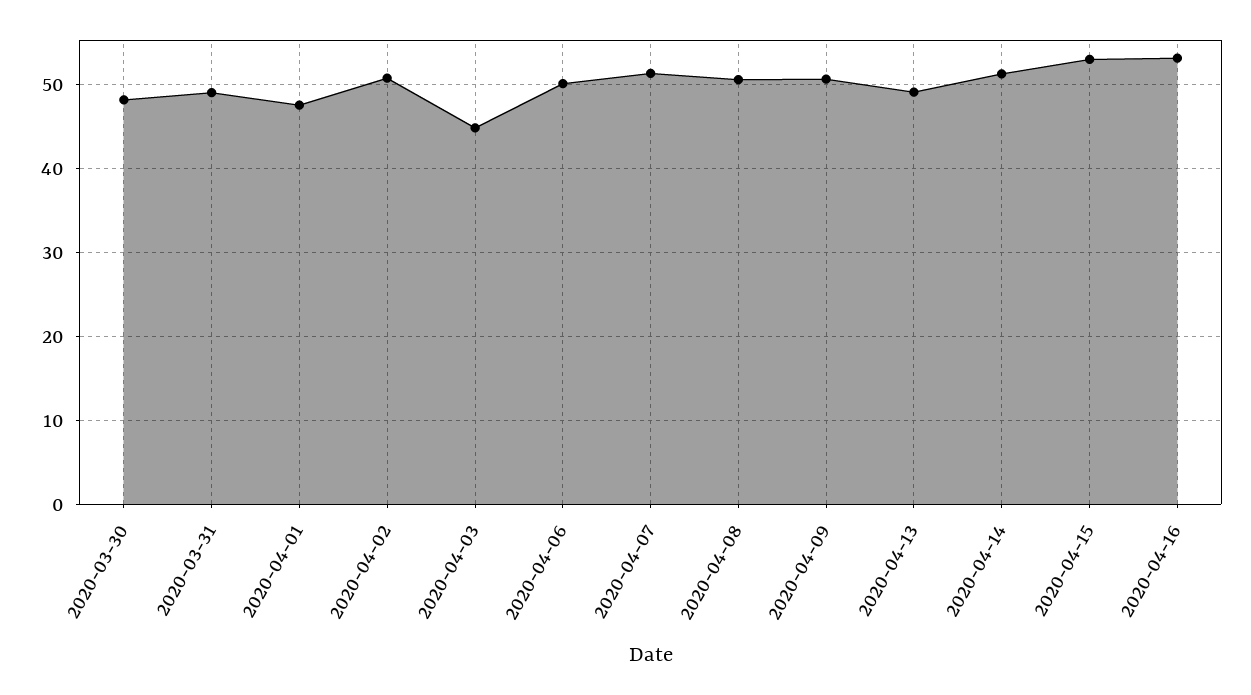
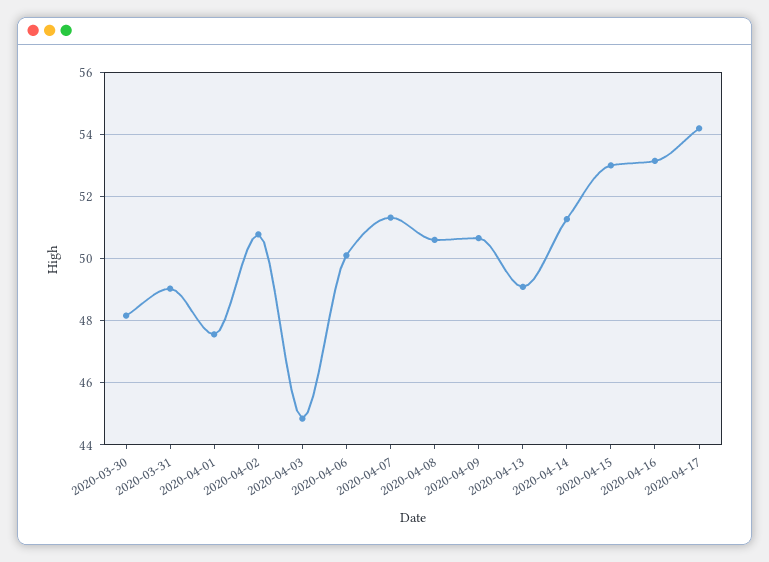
2020-04-17: none -> 54.2

